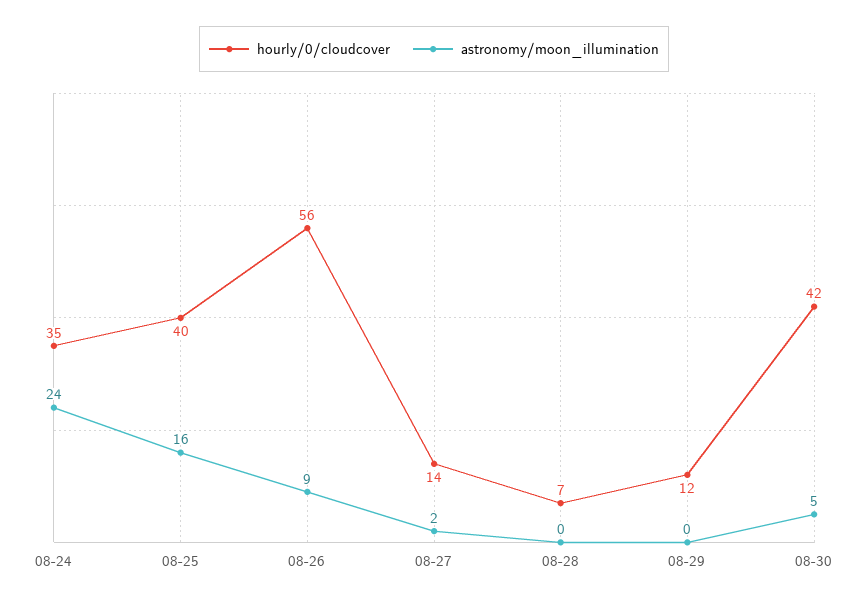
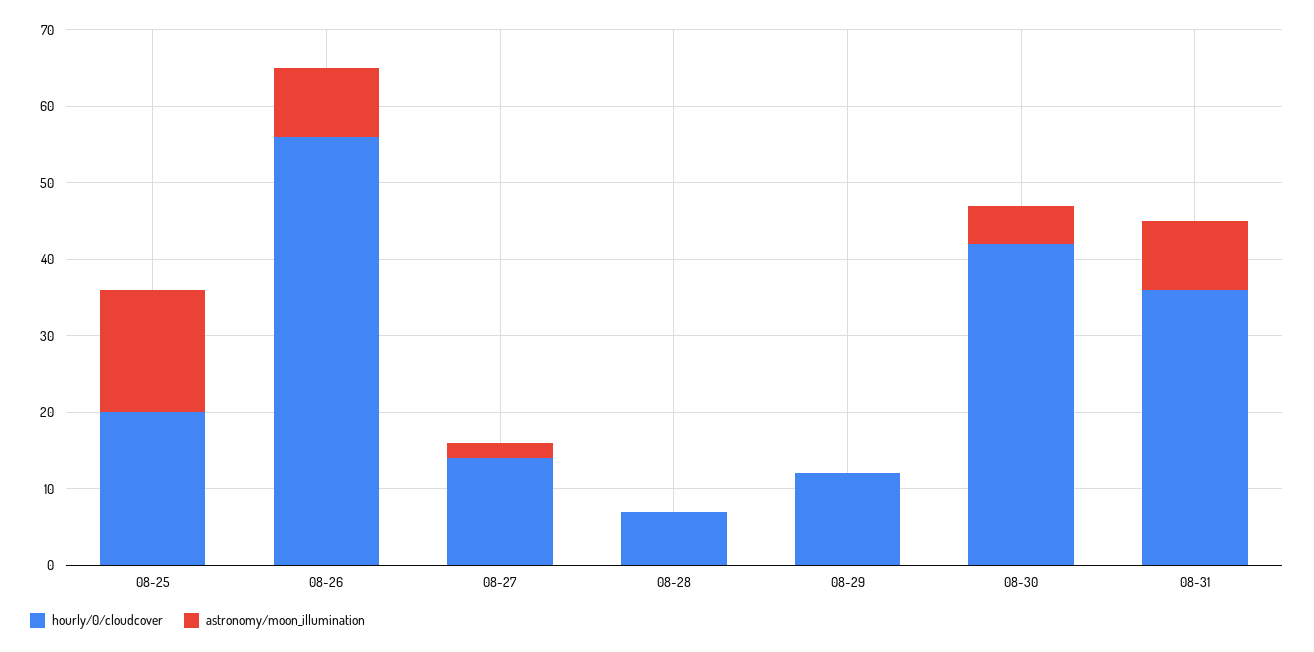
hourly/0/cloudcover, 08-24: 35 -> none
astronomy/moon_illumination, 08-24: 24 -> none
hourly/0/cloudcover, 08-25: 40 -> 20
hourly/0/cloudcover, 08-31: none -> 35
astronomy/moon_illumination, 08-31: none -> 10

